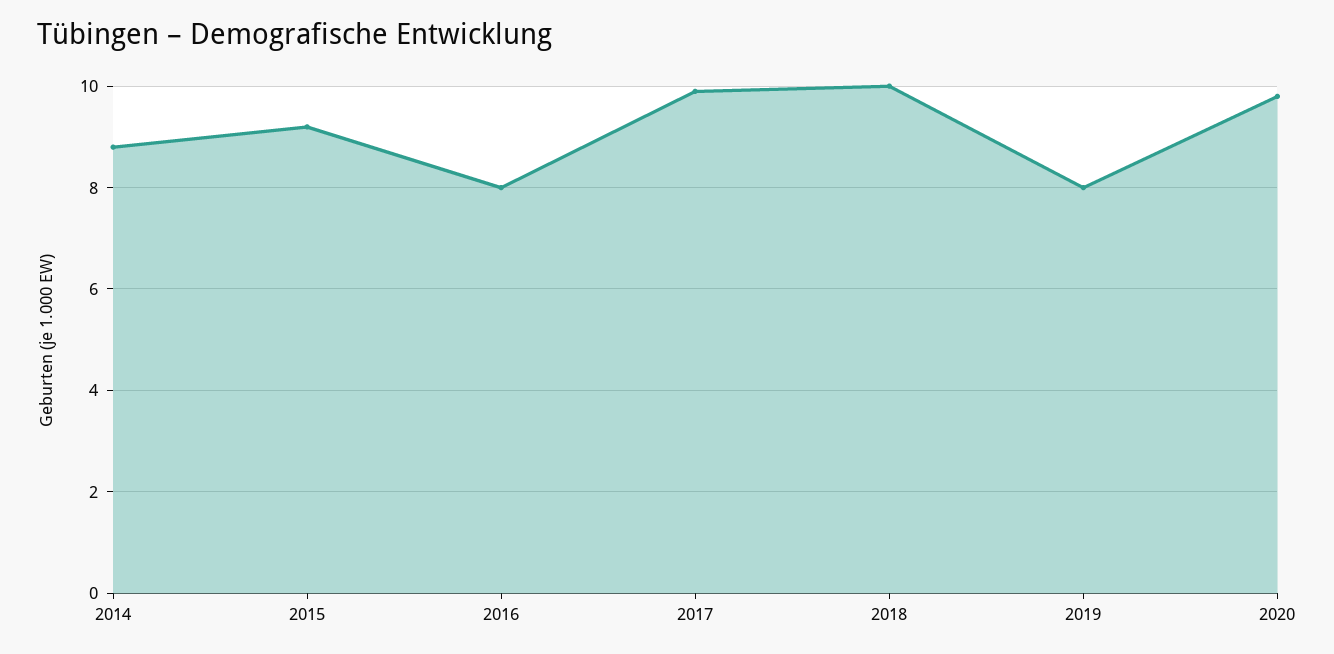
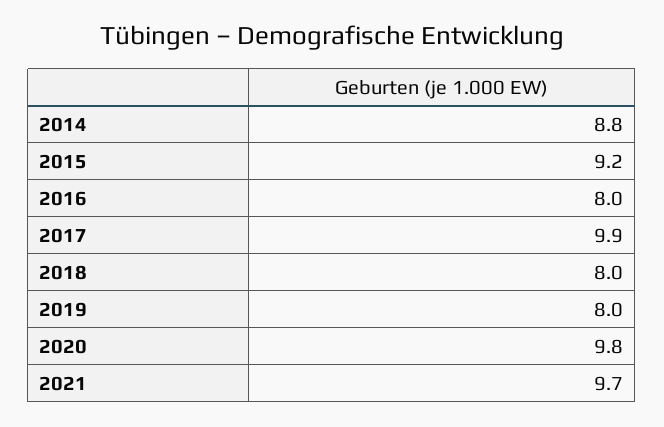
2018: 10 -> 8
2021: none -> 9.7

